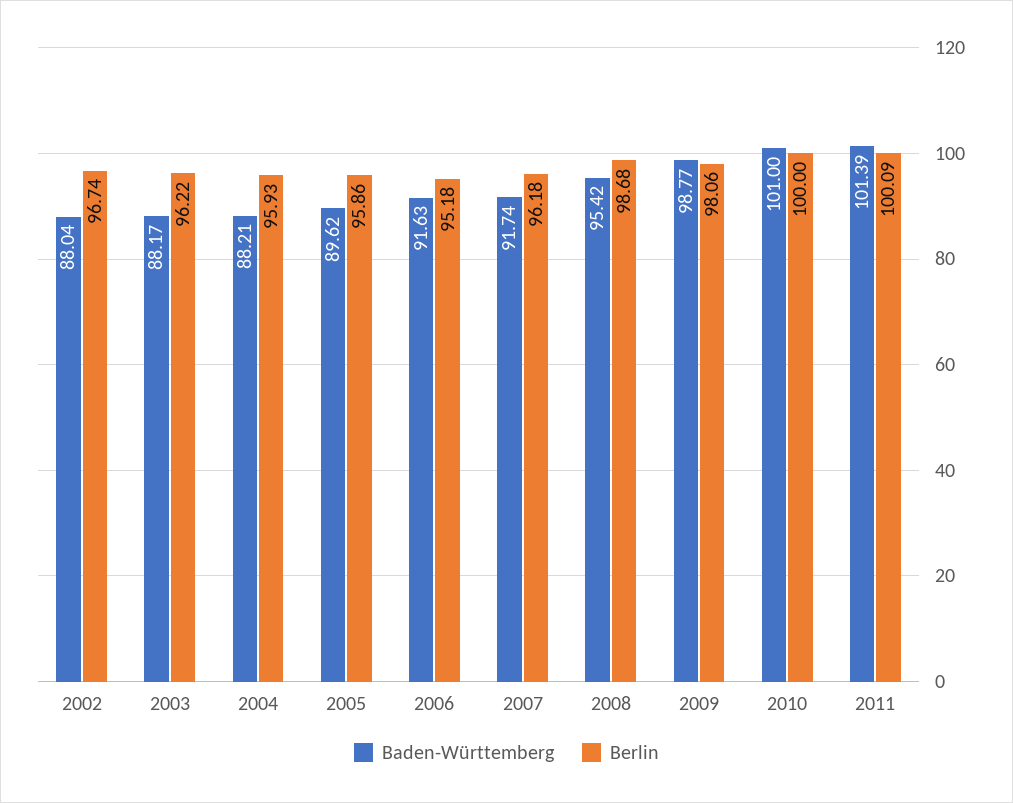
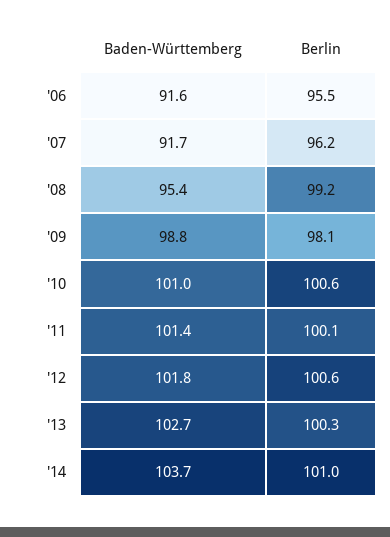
Baden-Württemberg, 2002: 88.04 -> none
Berlin, 2002: 96.74 -> none
Baden-Württemberg, 2003: 88.17 -> none
Berlin, 2003: 96.22 -> none
Baden-Württemberg, 2004: 88.21 -> none
Berlin, 2004: 95.93 -> none
Baden-Württemberg, 2005: 89.62 -> none
Berlin, 2005: 95.86 -> none
Berlin, 2006: 95.18 -> 95.5
Berlin, 2008: 98.68 -> 99.2
Berlin, 2010: 100 -> 100.6
Baden-Württemberg, '12: none -> 101.8
Berlin, '12: none -> 100.6
Baden-Württemberg, '13: none -> 102.7
Berlin, '13: none -> 100.3
Baden-Württemberg, '14: none -> 103.7
Berlin, '14: none -> 101

